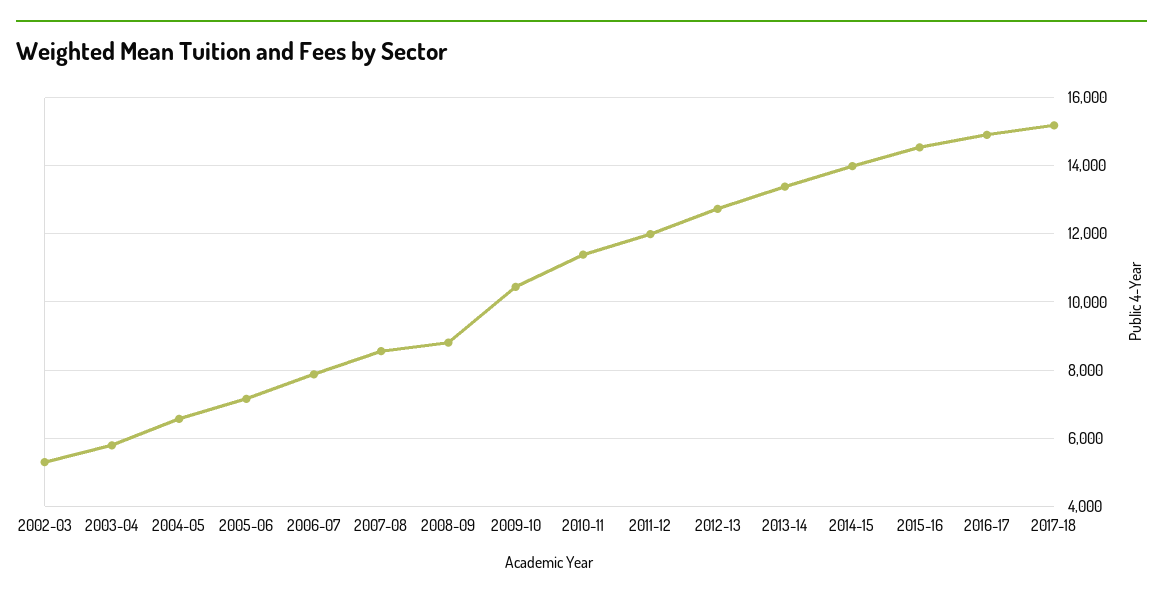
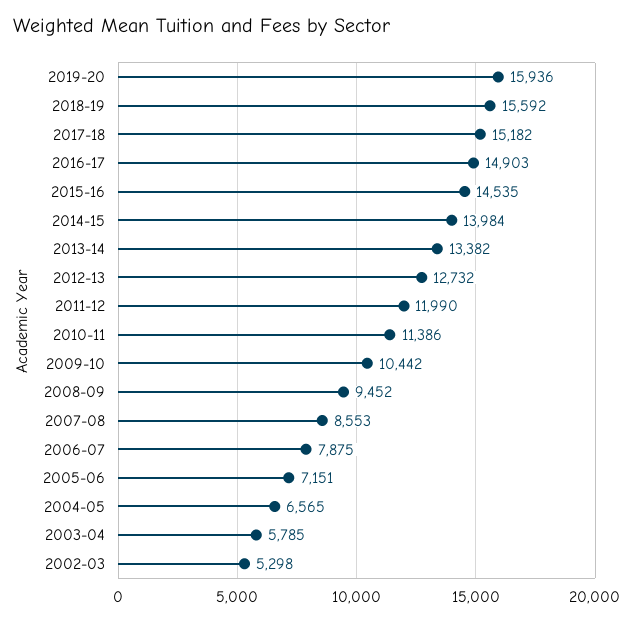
2008-09: 8800 -> 9452
2019-20: none -> 15936
2018-19: none -> 15592

